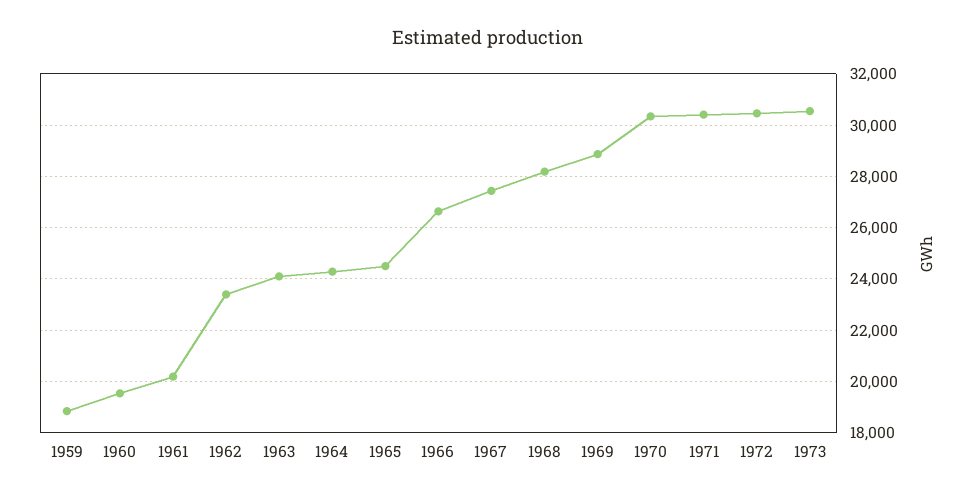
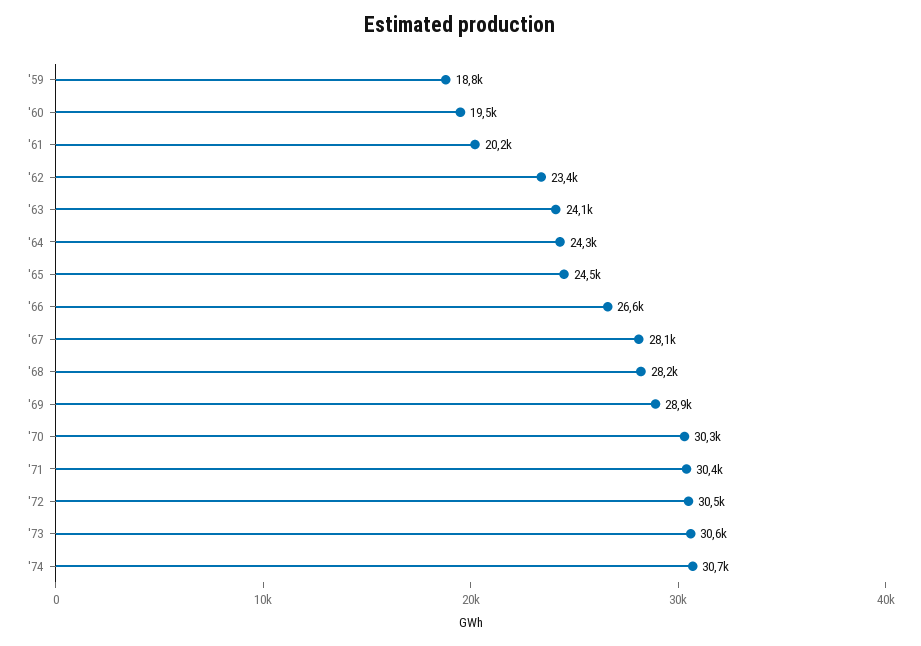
1967: 27500 -> 28100
'74: none -> 30700

